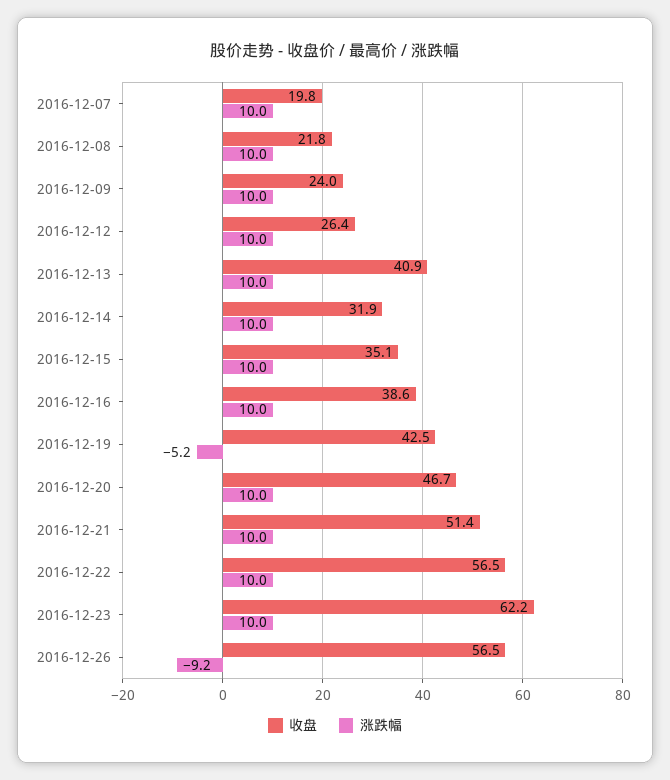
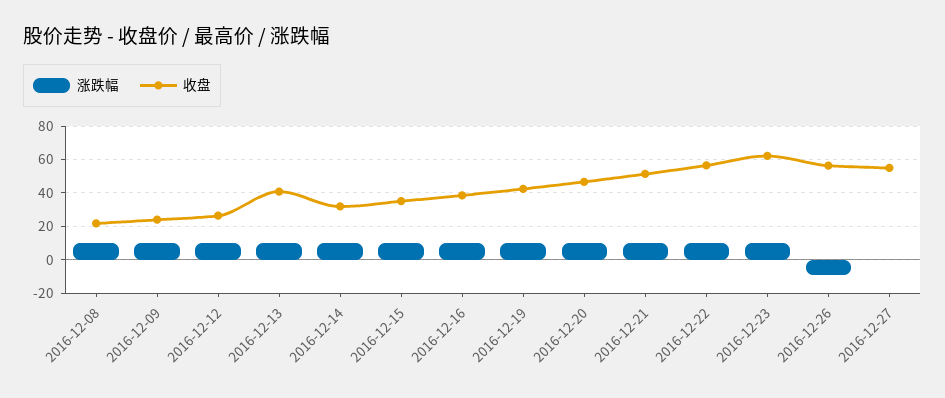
收盘, 2016-12-07: 19.8 -> none
涨跌幅, 2016-12-07: 10 -> none
涨跌幅, 2016-12-19: -5.2 -> 10
涨跌幅, 2016-12-27: none -> 0
收盘, 2016-12-27: none -> 55

